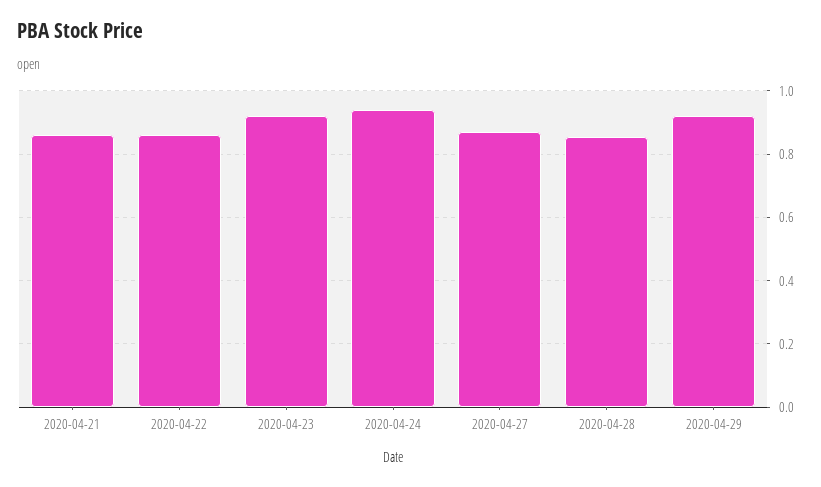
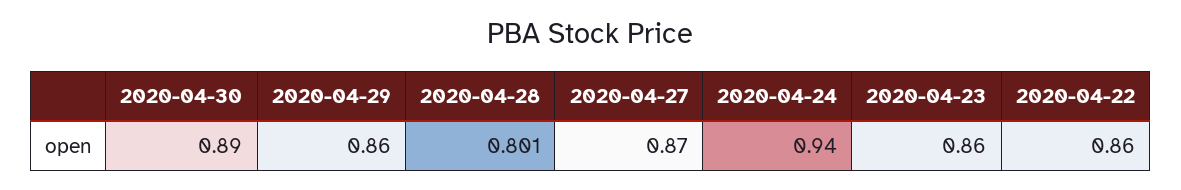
2020-04-21: 0.86 -> none
2020-04-23: 0.92 -> 0.86
2020-04-28: 0.86 -> 0.801
2020-04-29: 0.92 -> 0.86
2020-04-30: none -> 0.89

